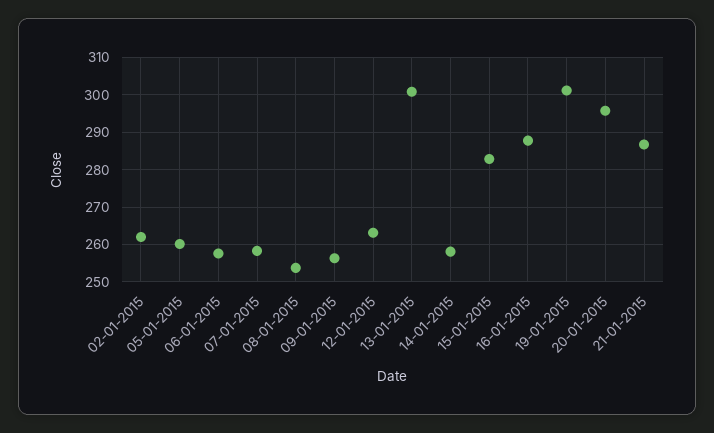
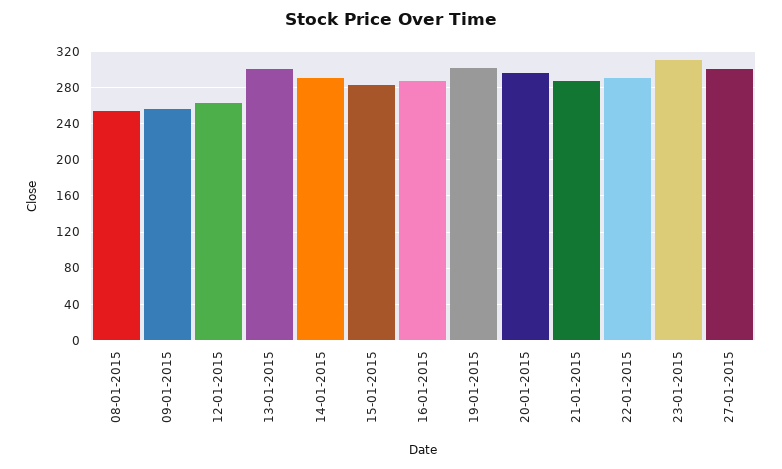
02-01-2015: 262 -> none
05-01-2015: 260 -> none
06-01-2015: 258 -> none
07-01-2015: 258 -> none
14-01-2015: 258 -> 290
22-01-2015: none -> 290
23-01-2015: none -> 310
27-01-2015: none -> 300

